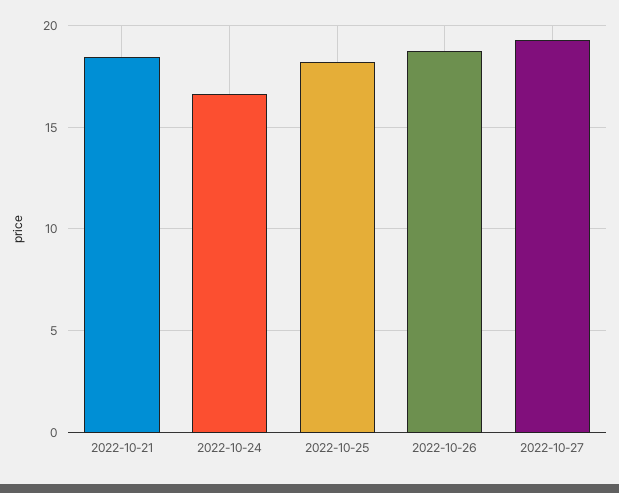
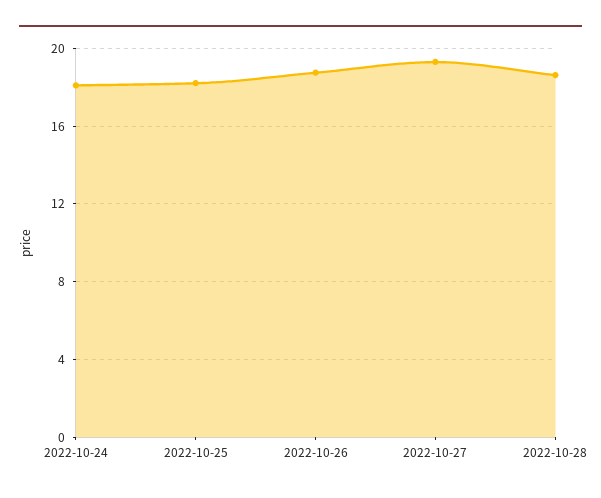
2022-10-21: 18.5 -> none
2022-10-24: 16.5 -> 18
2022-10-28: none -> 18.5

